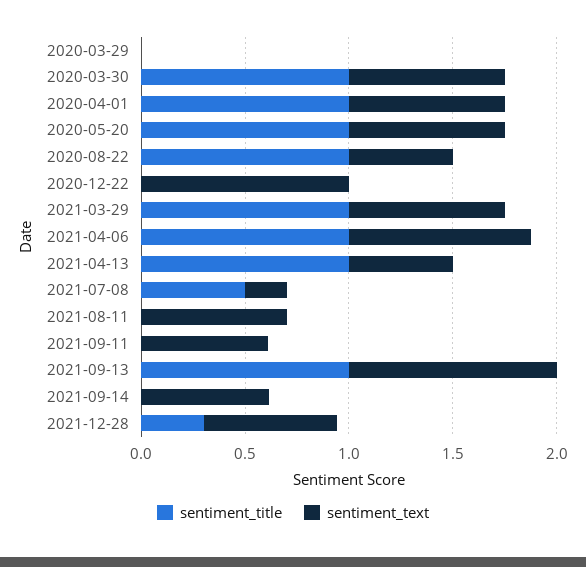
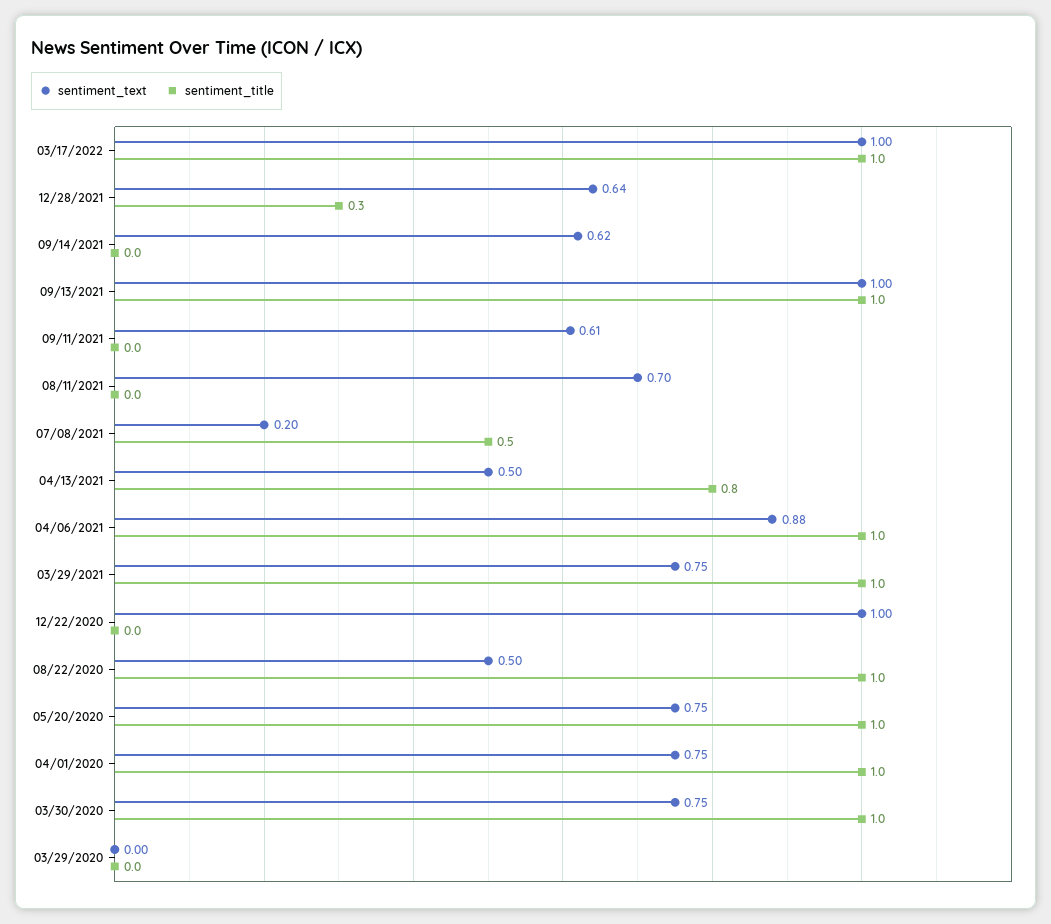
sentiment_title, 2021-04-13: 1 -> 0.8
sentiment_text, 03/17/2022: none -> 1
sentiment_title, 03/17/2022: none -> 1

